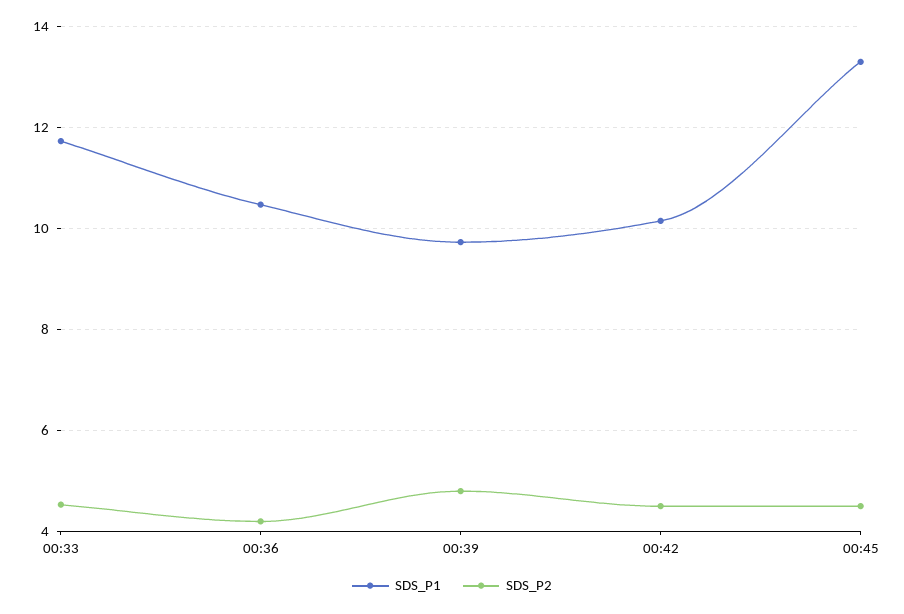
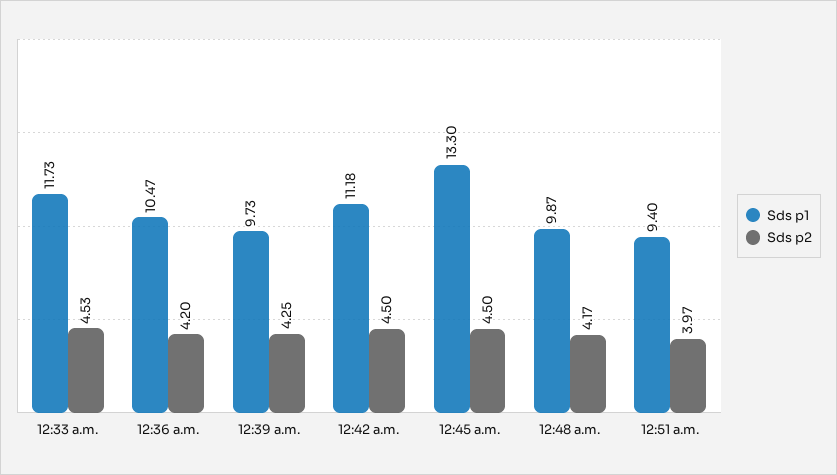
SDS_P2, 00:39: 4.8 -> 4.25
SDS_P1, 00:42: 10.2 -> 11.18
SDS_P1, 12:48 a.m.: none -> 9.87
SDS_P2, 12:48 a.m.: none -> 4.17
SDS_P1, 12:51 a.m.: none -> 9.4
SDS_P2, 12:51 a.m.: none -> 3.97

